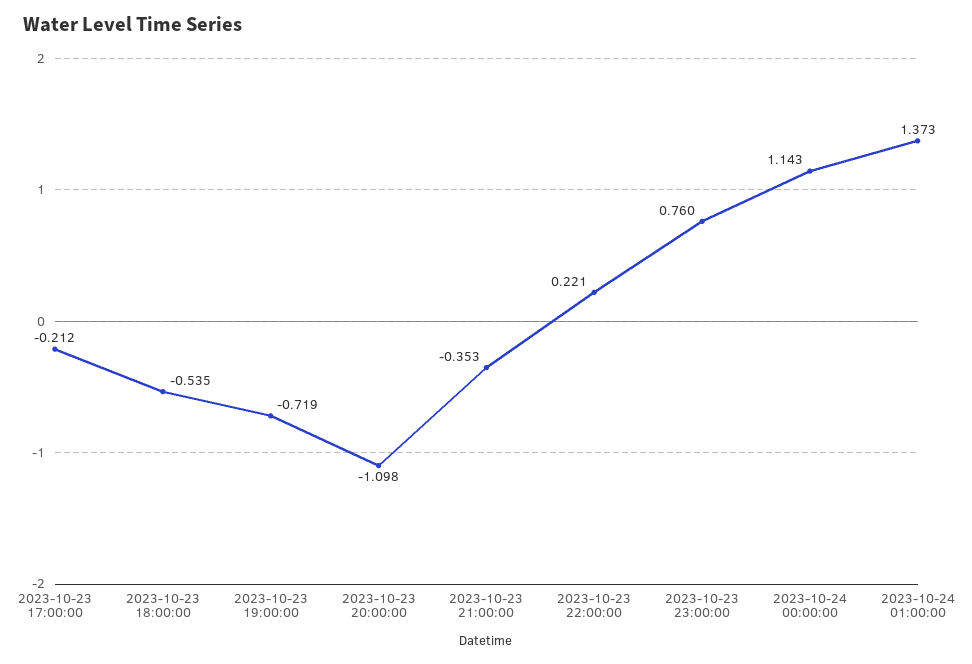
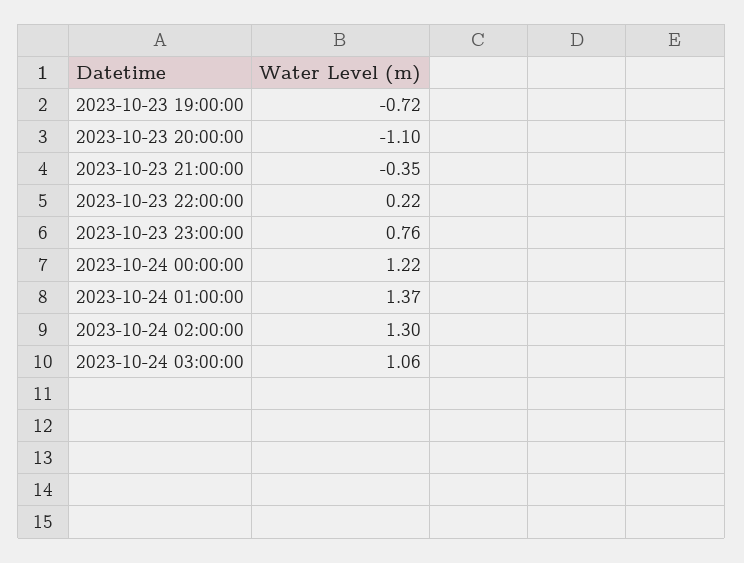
2023-10-23 17:00:00: -0.212 -> none
2023-10-23 18:00:00: -0.535 -> none
2023-10-24 00:00:00: 1.143 -> 1.22
2023-10-24 02:00:00: none -> 1.3
2023-10-24 03:00:00: none -> 1.06

